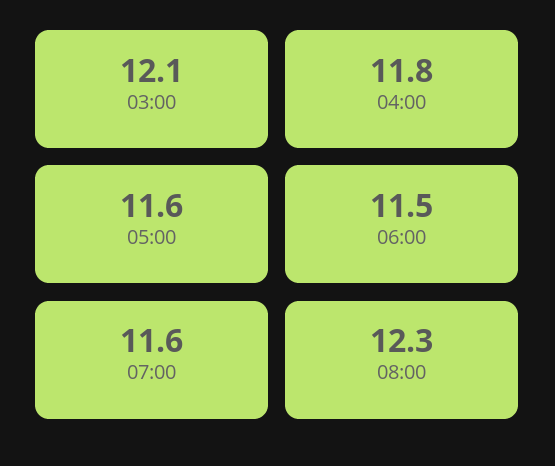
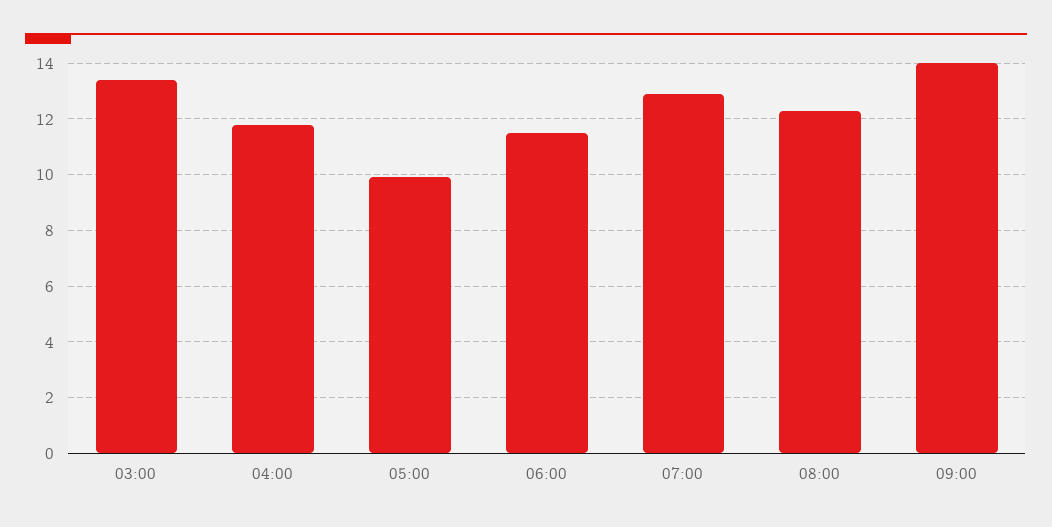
03:00: 12.1 -> 13.5
05:00: 11.6 -> 10
07:00: 11.6 -> 13
09:00: none -> 14

